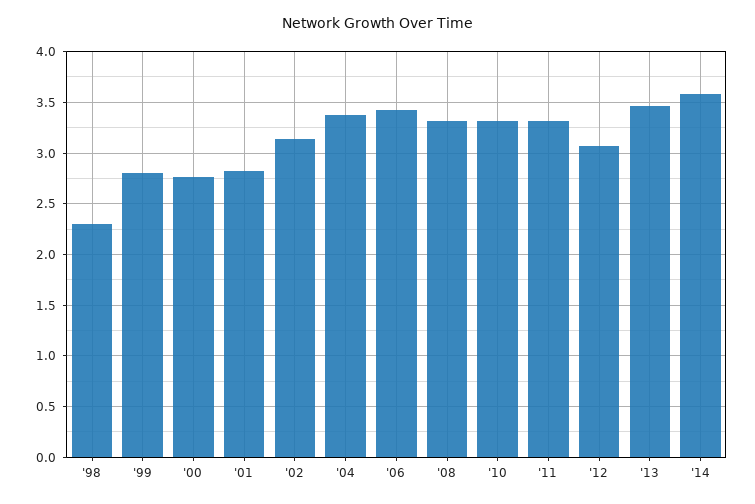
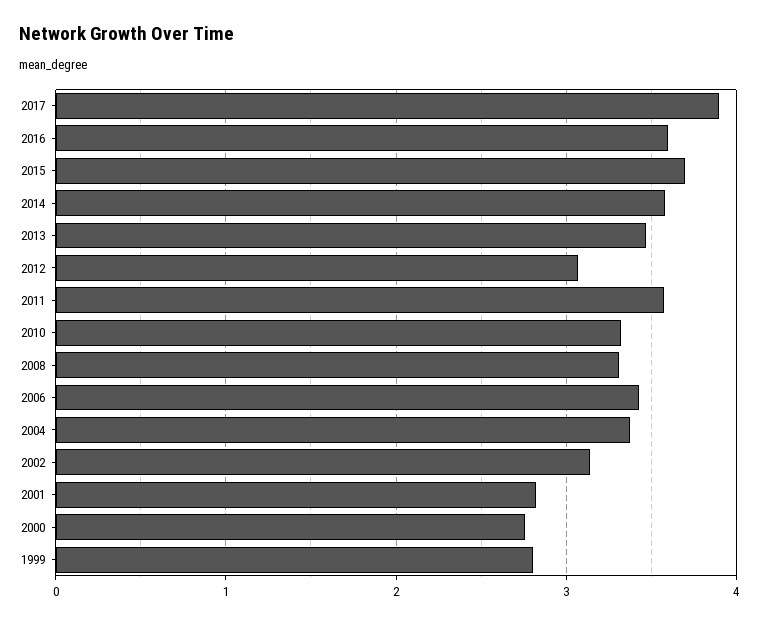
'98: 2.3 -> none
'11: 3.3 -> 3.6
2017: none -> 3.9
2016: none -> 3.6
2015: none -> 3.7

